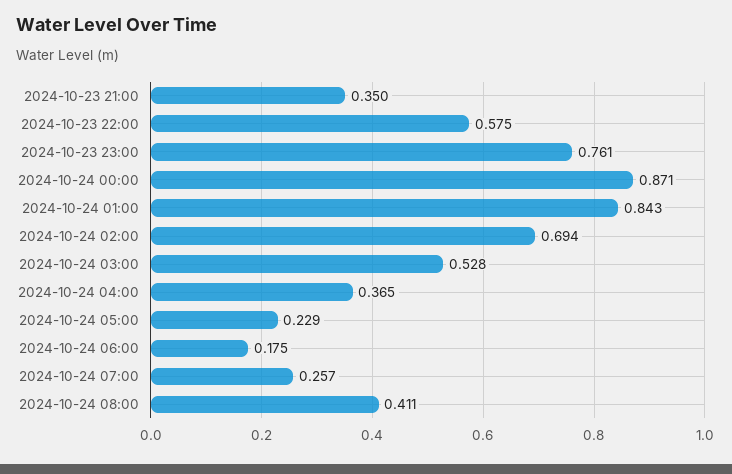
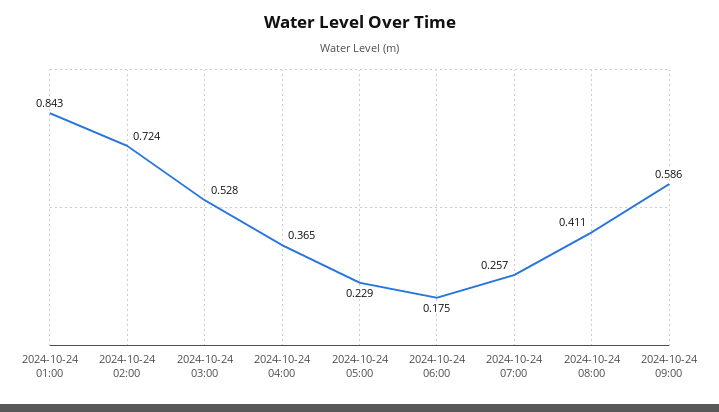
2024-10-23 21:00: 0.35 -> none
2024-10-23 22:00: 0.575 -> none
2024-10-23 23:00: 0.761 -> none
2024-10-24 00:00: 0.871 -> none
2024-10-24 02:00: 0.694 -> 0.724
2024-10-24 09:00: none -> 0.586

